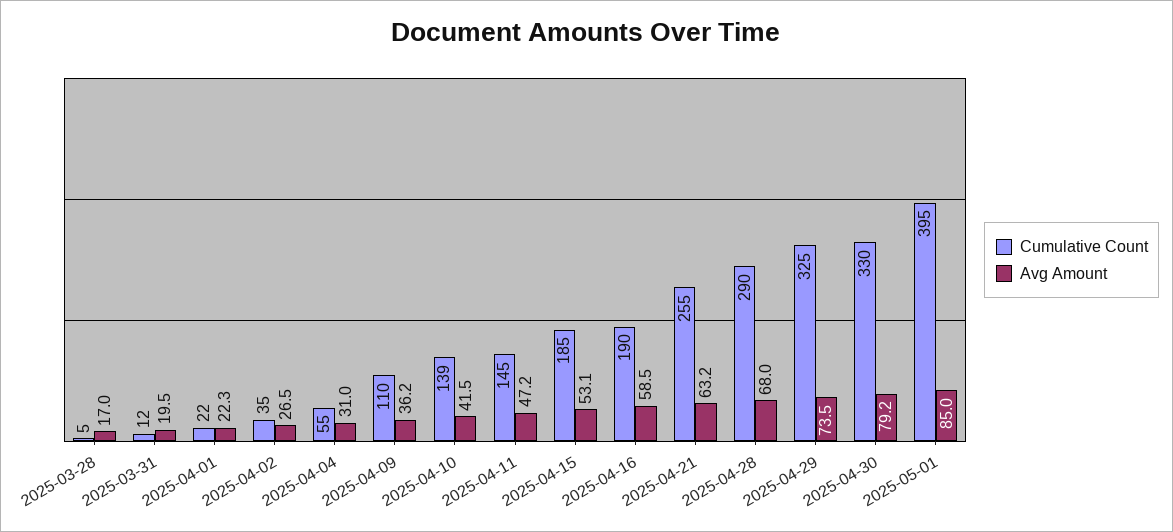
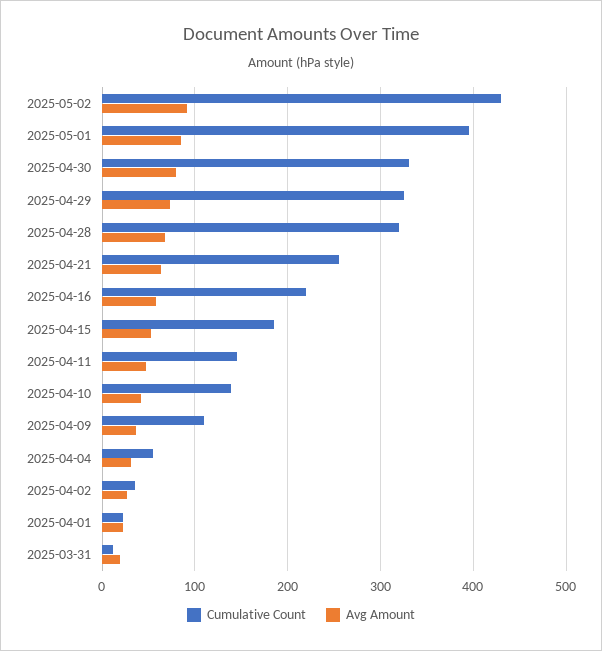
Cumulative Count, 2025-03-28: 5 -> none
Avg Amount, 2025-03-28: 17 -> none
Cumulative Count, 2025-04-16: 190 -> 220
Cumulative Count, 2025-04-28: 290 -> 320
Cumulative Count, 2025-05-02: none -> 430
Avg Amount, 2025-05-02: none -> 90

